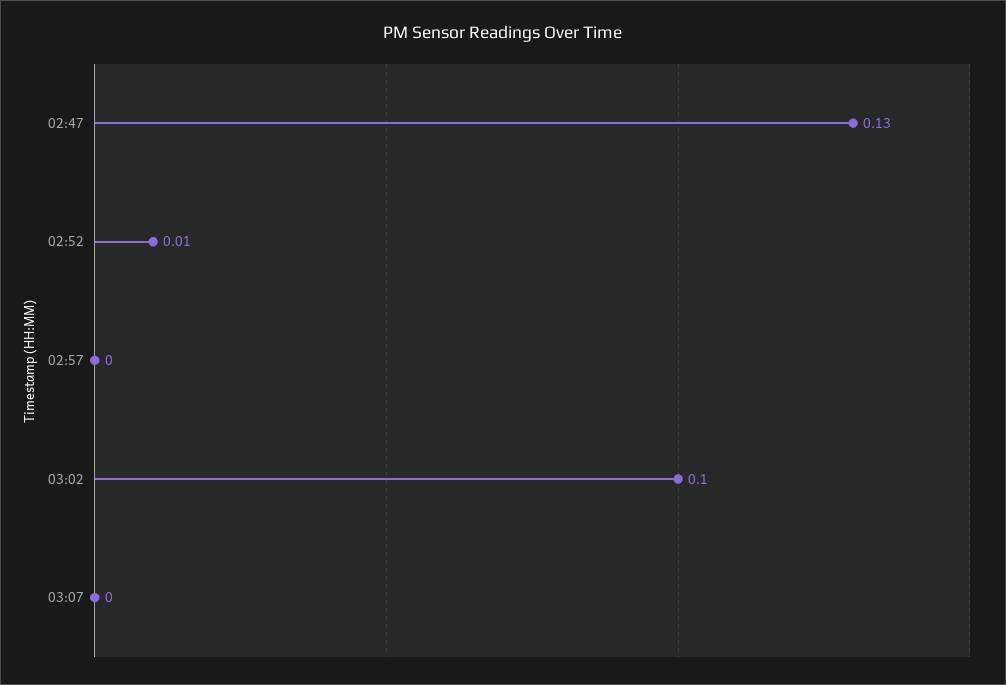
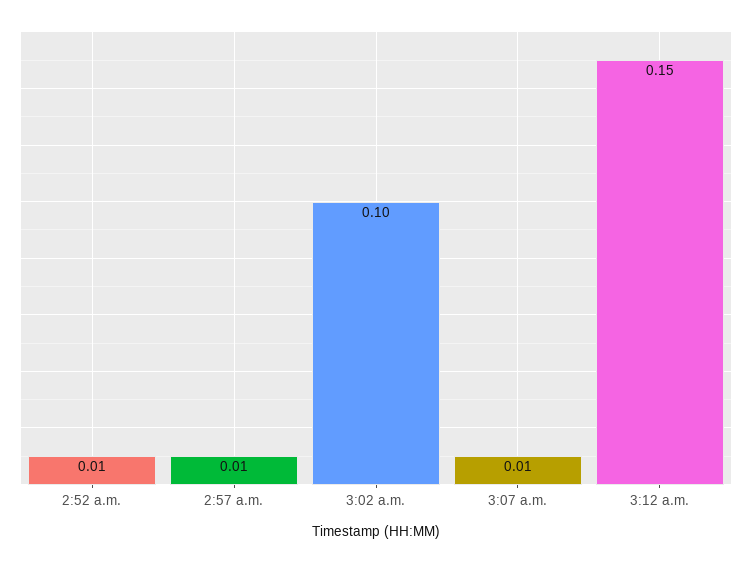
02:47: 0.13 -> none
02:57: 0 -> 0.01
03:07: 0 -> 0.01
3:12 a.m.: none -> 0.15

